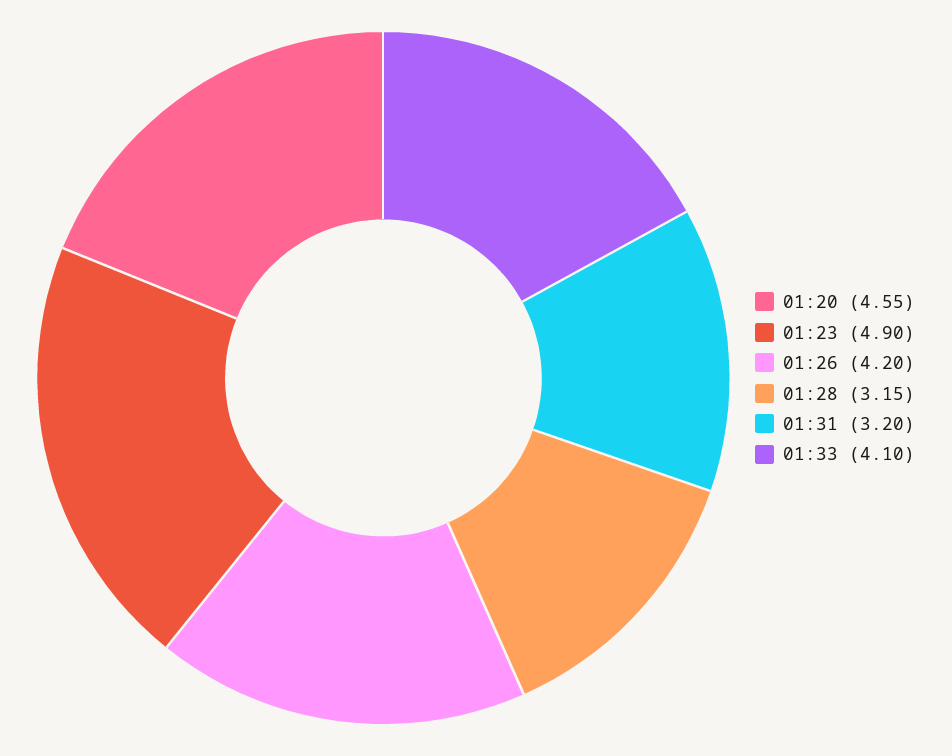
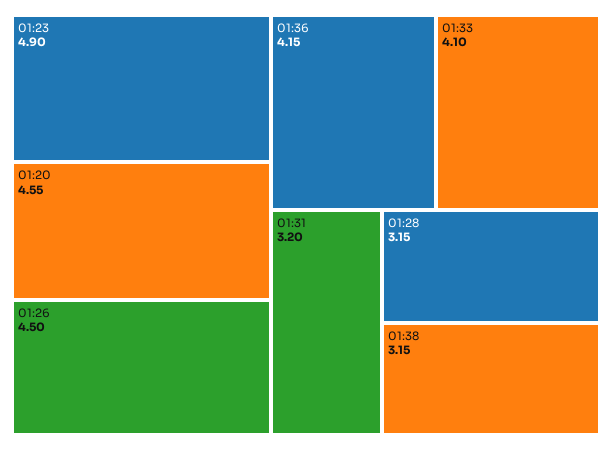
01:26: 4.2 -> 4.5
01:36: none -> 4.15
01:38: none -> 3.15

